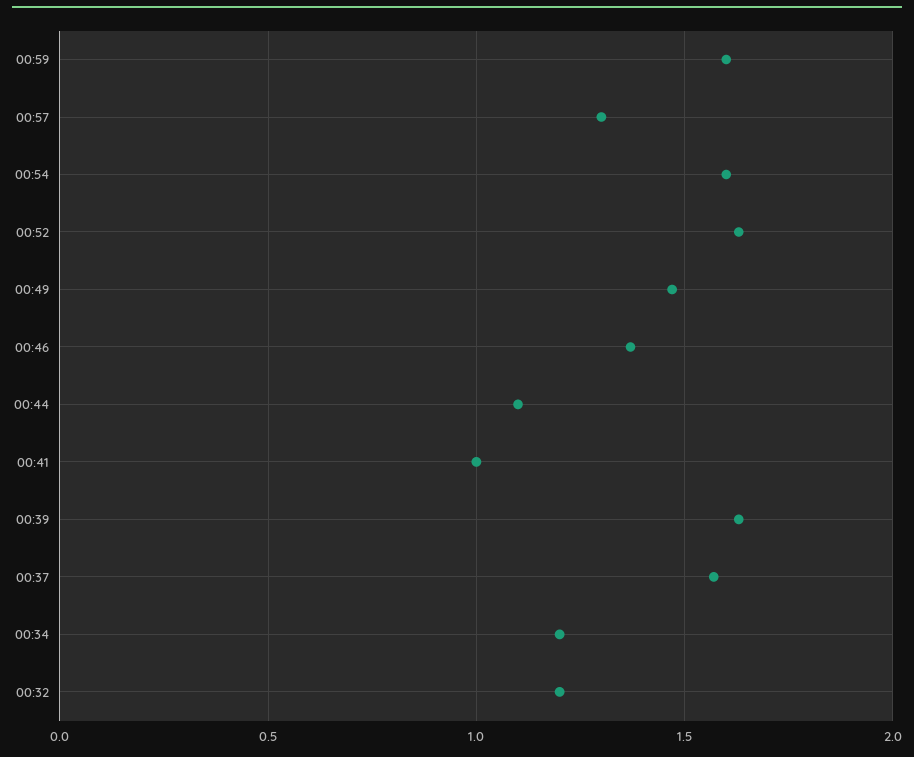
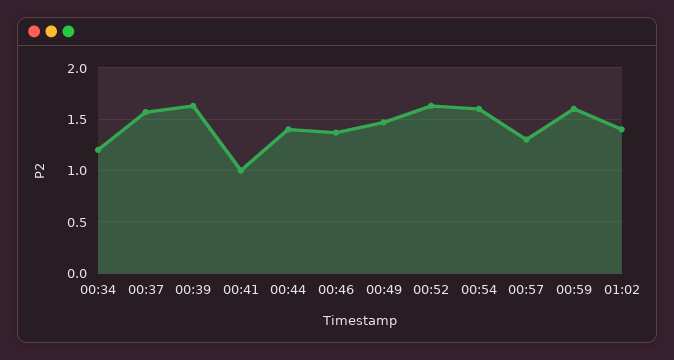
00:44: 1.1 -> 1.4
00:32: 1.2 -> none
01:02: none -> 1.4

